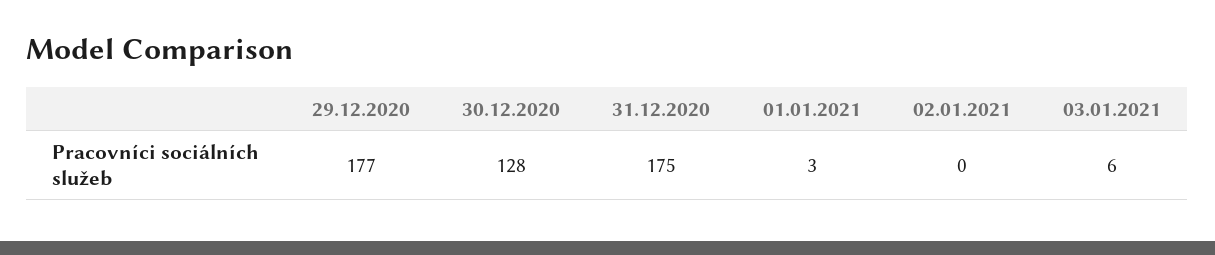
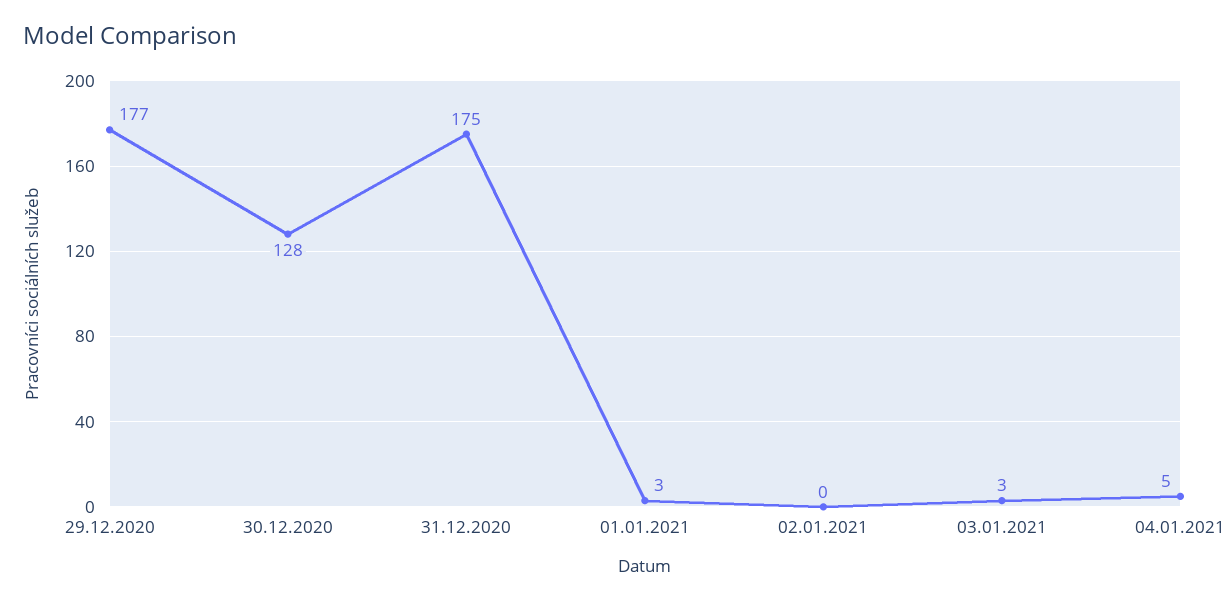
03.01.2021: 6 -> 3
04.01.2021: none -> 5

